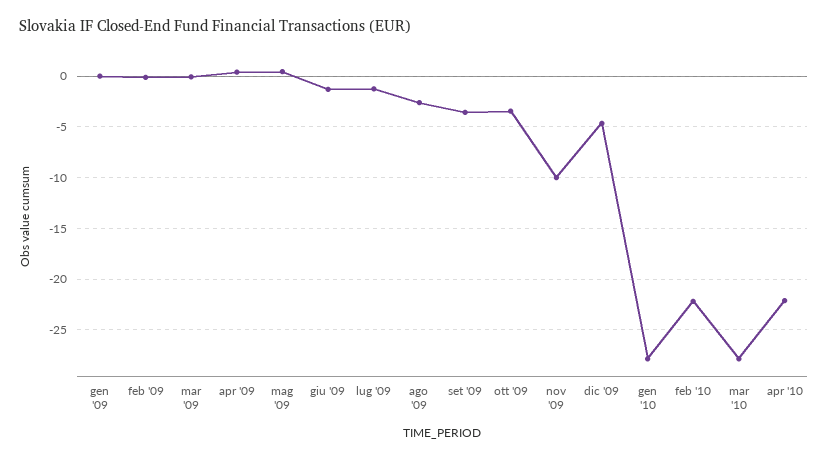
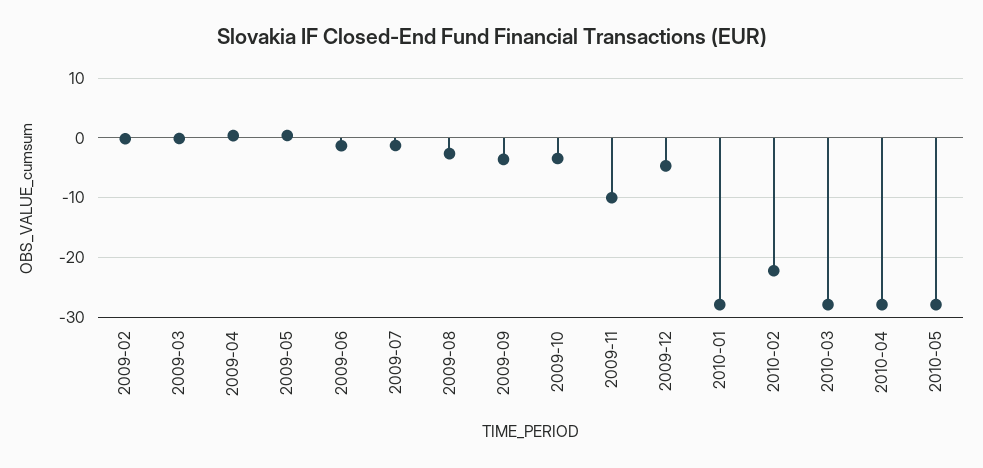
gen '09: 0 -> none
apr '10: -22 -> -28
2010-05: none -> -28

